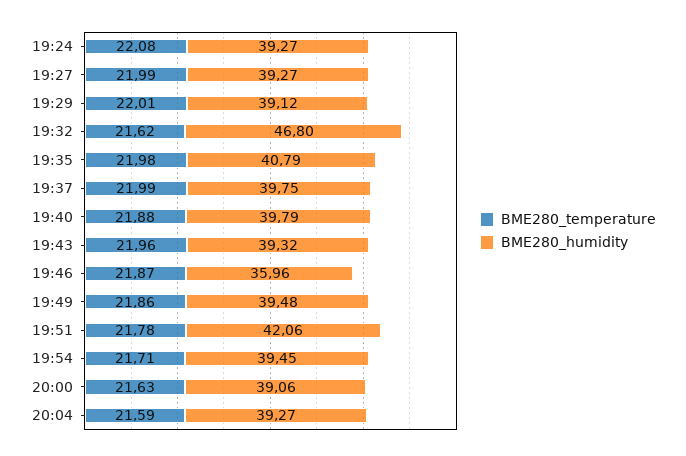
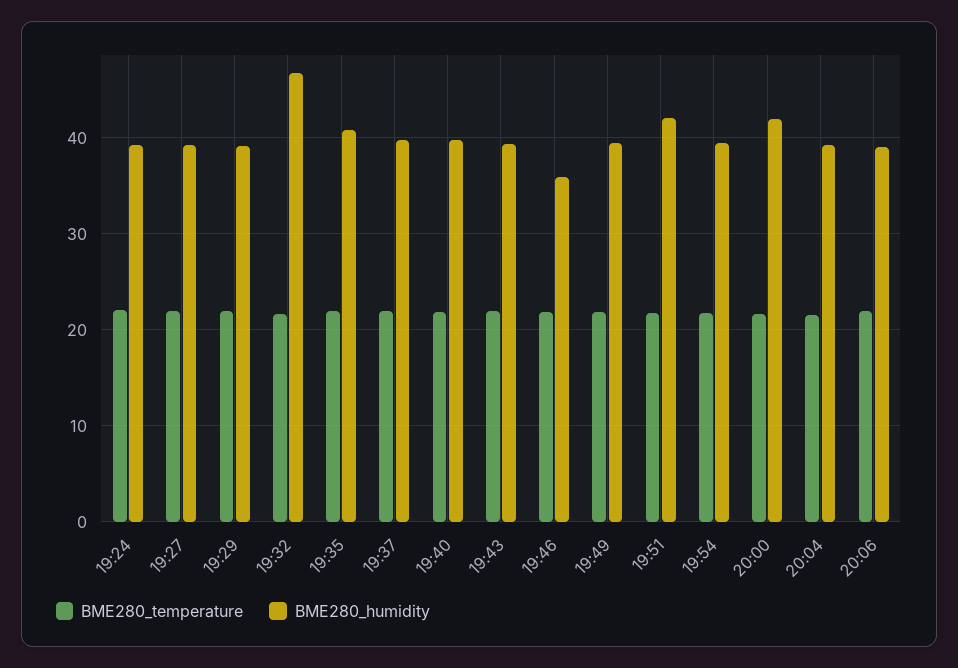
BME280_humidity, 20:00: 39.06 -> 42
BME280_temperature, 20:06: none -> 22
BME280_humidity, 20:06: none -> 39

